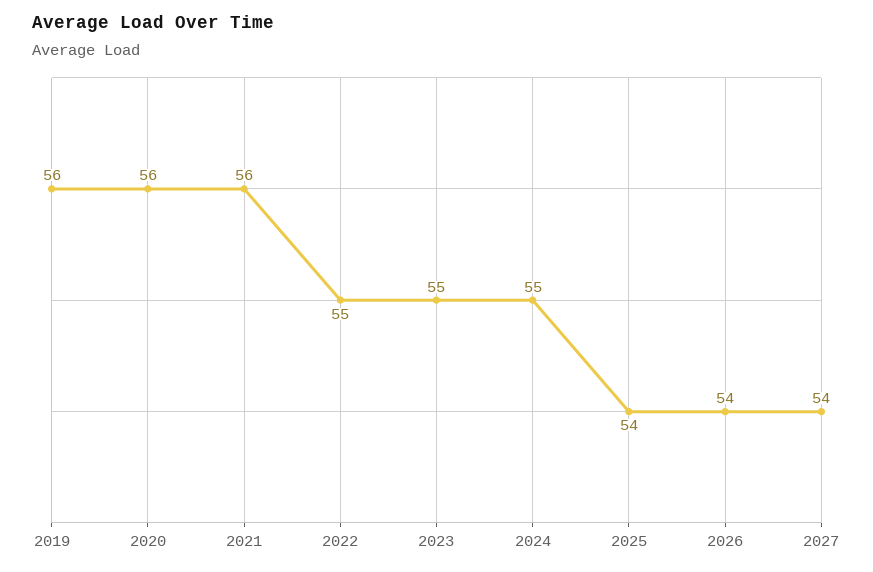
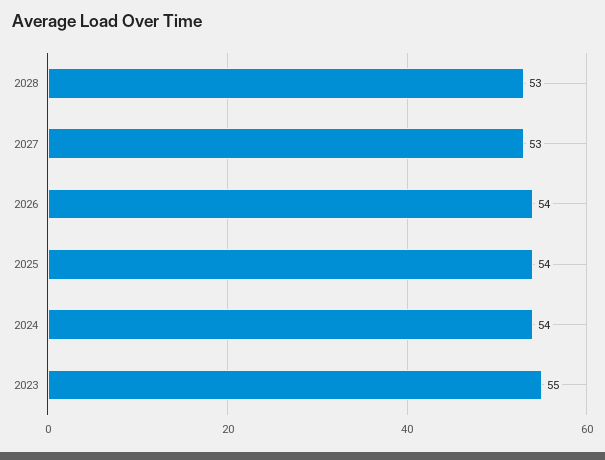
2019: 56 -> none
2020: 56 -> none
2021: 56 -> none
2022: 55 -> none
2024: 55 -> 54
2027: 54 -> 53
2028: none -> 53

